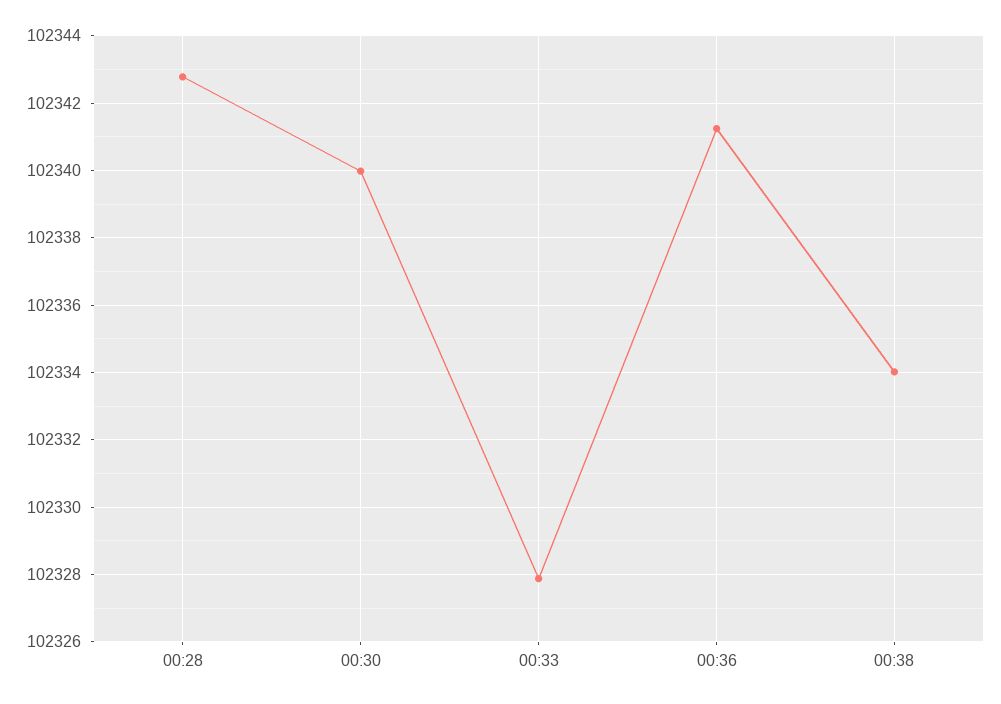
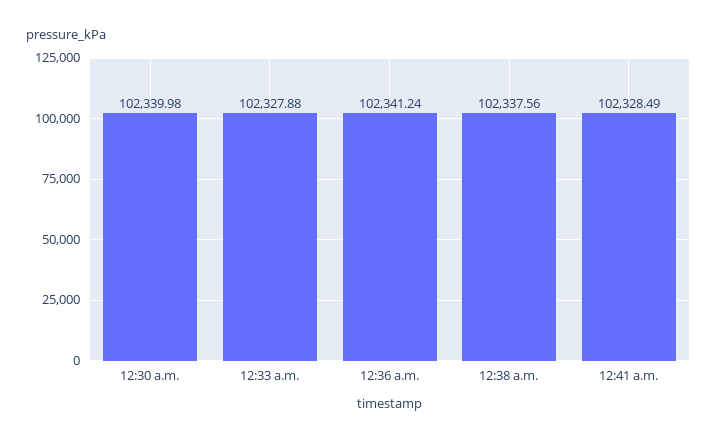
00:28: 102342.8 -> none
00:38: 102334 -> 102337.56
12:41 a.m.: none -> 102328.49

